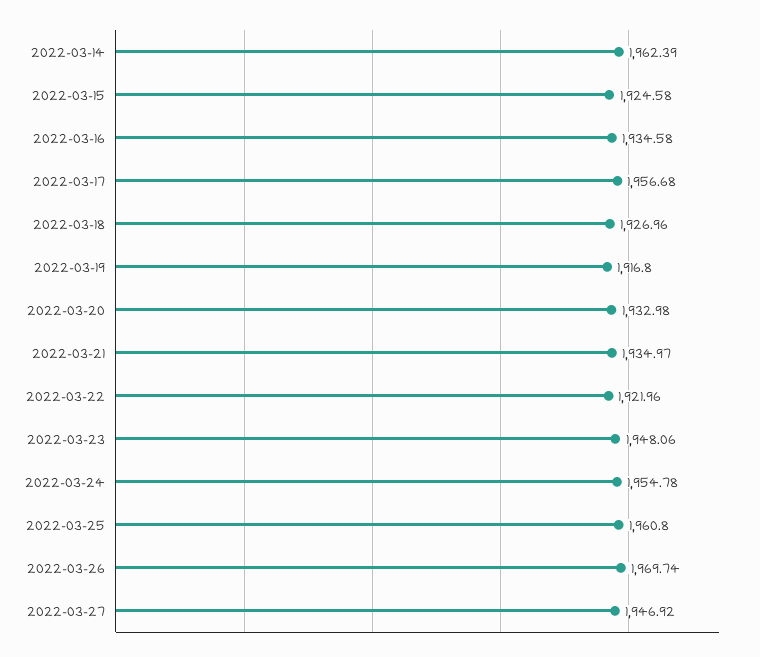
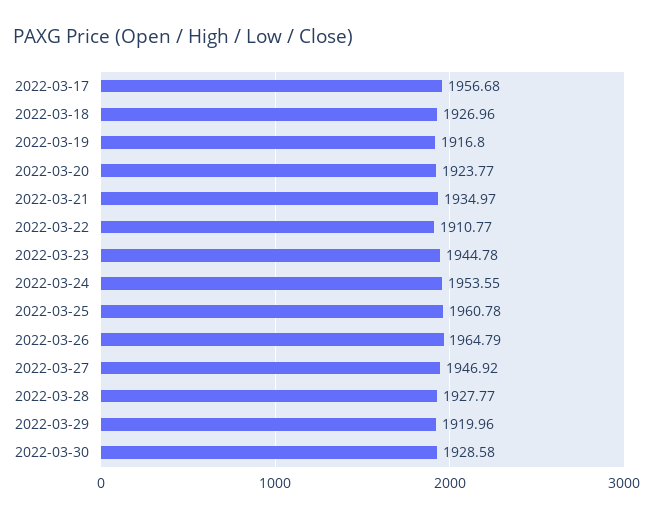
2022-03-14: 1962.39 -> none
2022-03-15: 1924.58 -> none
2022-03-16: 1934.58 -> none
2022-03-20: 1932.98 -> 1923.77
2022-03-22: 1921.96 -> 1910.77
2022-03-23: 1948.06 -> 1944.78
2022-03-24: 1954.78 -> 1953.55
2022-03-25: 1960.8 -> 1960.78
2022-03-26: 1969.74 -> 1964.79
2022-03-28: none -> 1927.77
2022-03-29: none -> 1919.96
2022-03-30: none -> 1928.58

